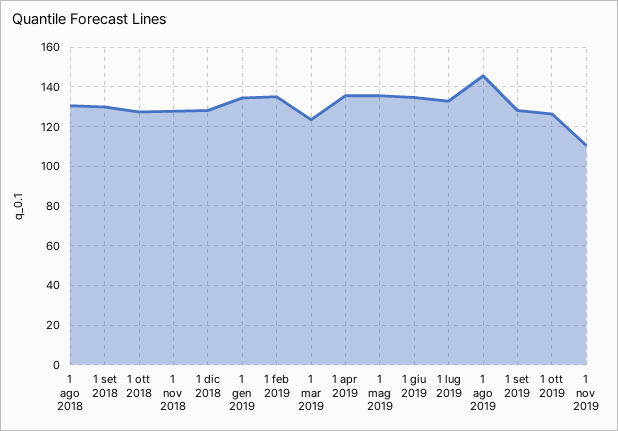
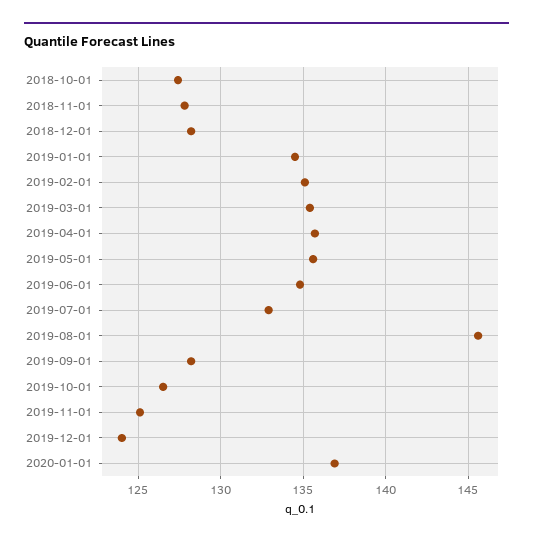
1 ago 2018: 130 -> none
1 set 2018: 130 -> none
1 mar 2019: 125 -> 135.5
1 nov 2019: 110 -> 125
2019-12-01: none -> 124
2020-01-01: none -> 137

